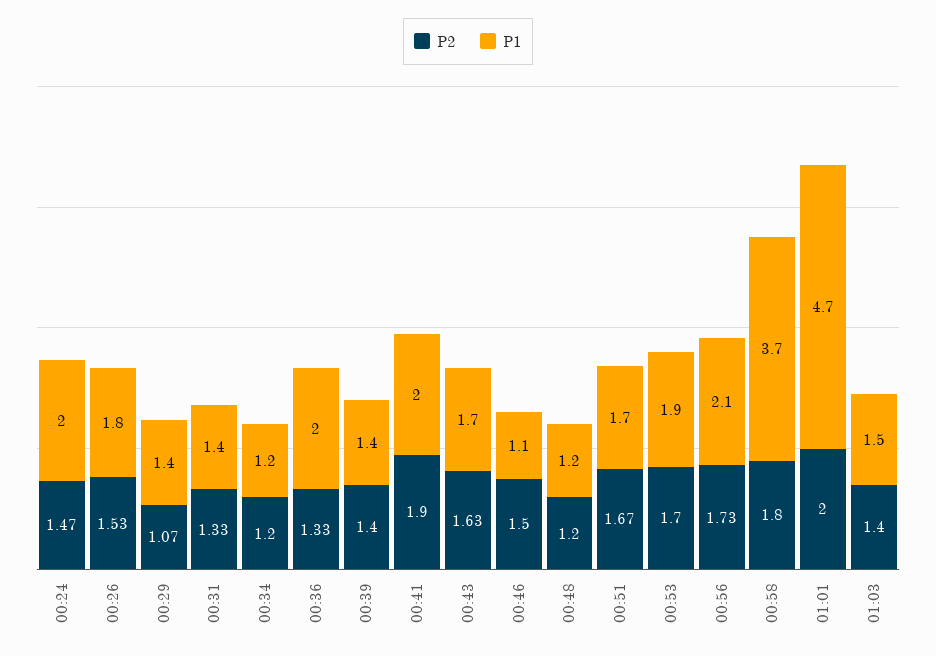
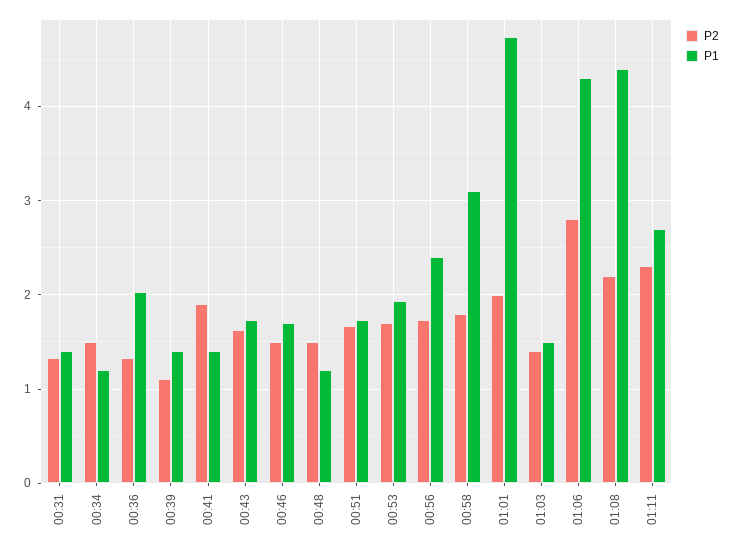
P2, 00:24: 1.47 -> none
P1, 00:24: 2 -> none
P2, 00:26: 1.53 -> none
P1, 00:26: 1.8 -> none
P2, 00:29: 1.07 -> none
P1, 00:29: 1.4 -> none
P2, 00:34: 1.2 -> 1.5
P2, 00:39: 1.4 -> 1.1
P1, 00:41: 2 -> 1.4
P1, 00:46: 1.1 -> 1.7
P2, 00:48: 1.2 -> 1.5
P1, 00:56: 2.1 -> 2.4
P1, 00:58: 3.7 -> 3.1
P2, 01:06: none -> 2.8
P1, 01:06: none -> 4.3
P2, 01:08: none -> 2.2
P1, 01:08: none -> 4.4
P2, 01:11: none -> 2.3
P1, 01:11: none -> 2.7

